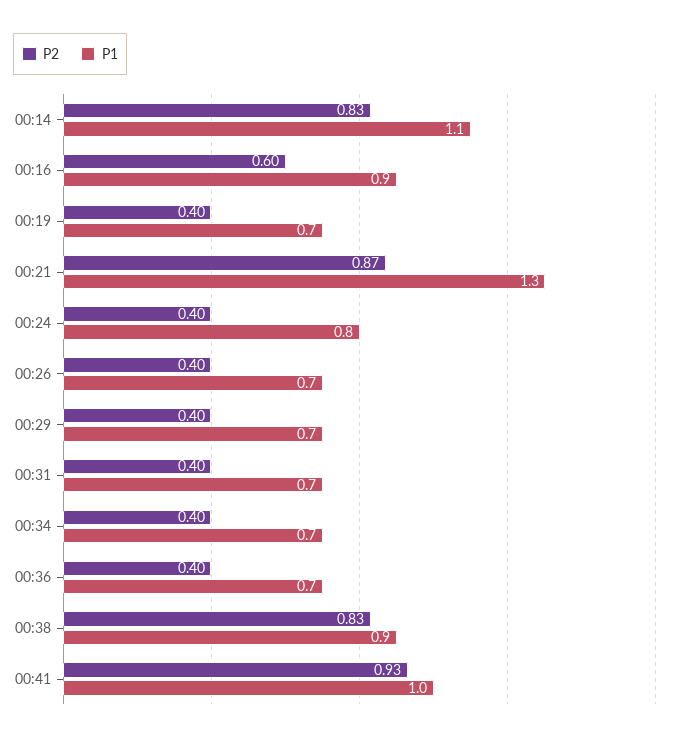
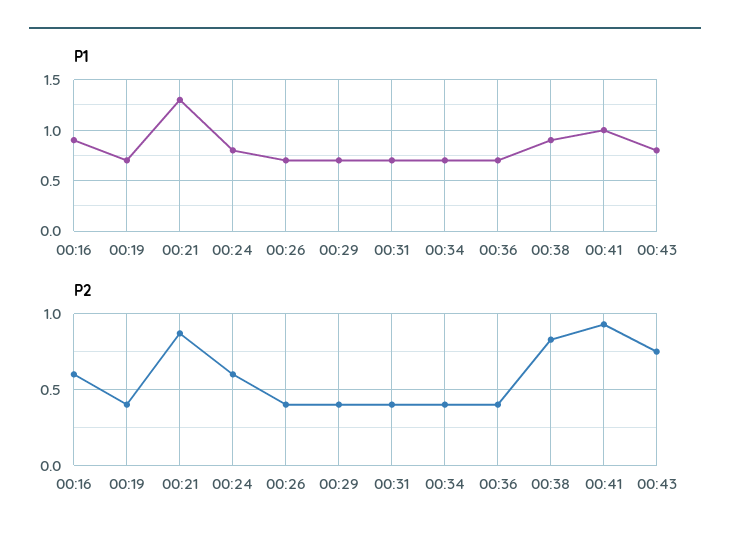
P2, 00:14: 0.83 -> none
P1, 00:14: 1.1 -> none
P2, 00:24: 0.4 -> 0.6
P1, 00:43: none -> 0.8
P2, 00:43: none -> 0.75

